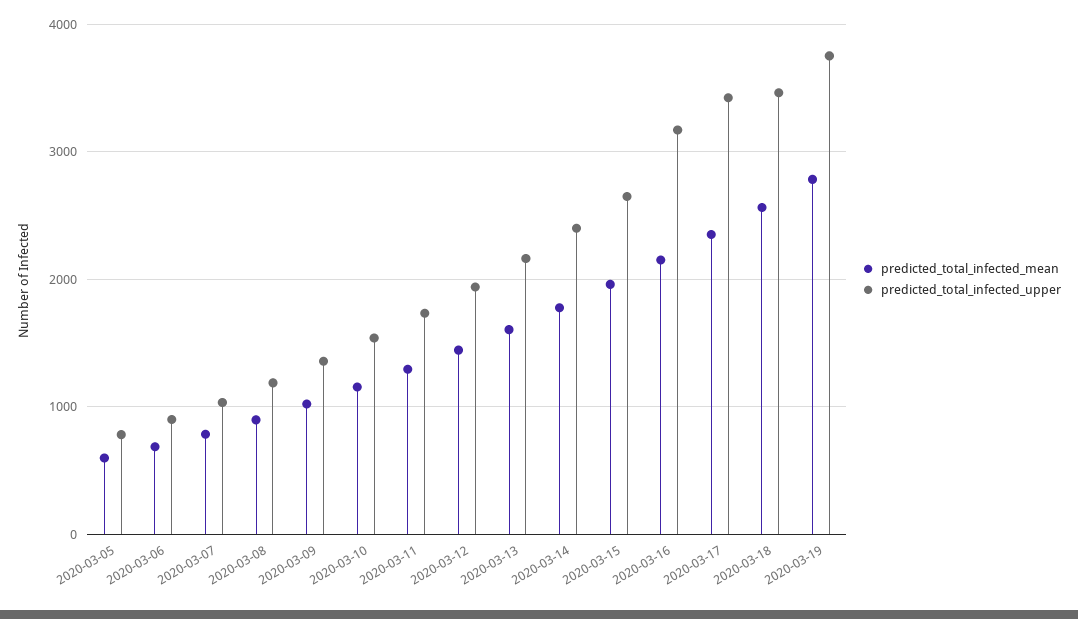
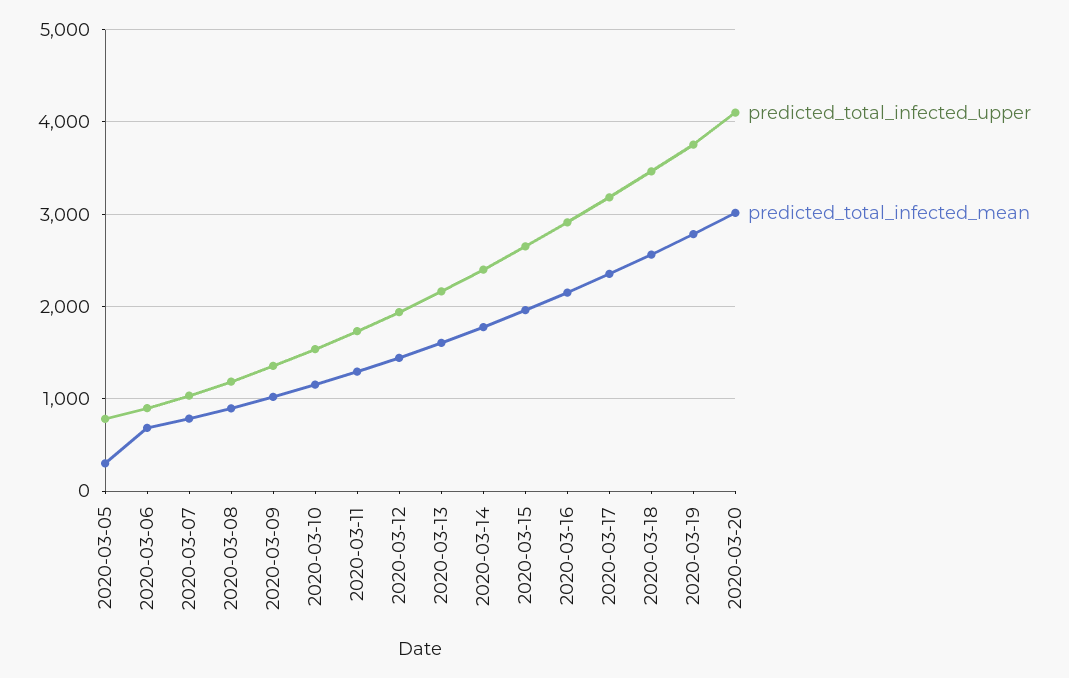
predicted_total_infected_mean, 2020-03-05: 600 -> 300
predicted_total_infected_upper, 2020-03-16: 3200 -> 2900
predicted_total_infected_upper, 2020-03-17: 3400 -> 3200
predicted_total_infected_upper, 2020-03-20: none -> 4100
predicted_total_infected_mean, 2020-03-20: none -> 3000

